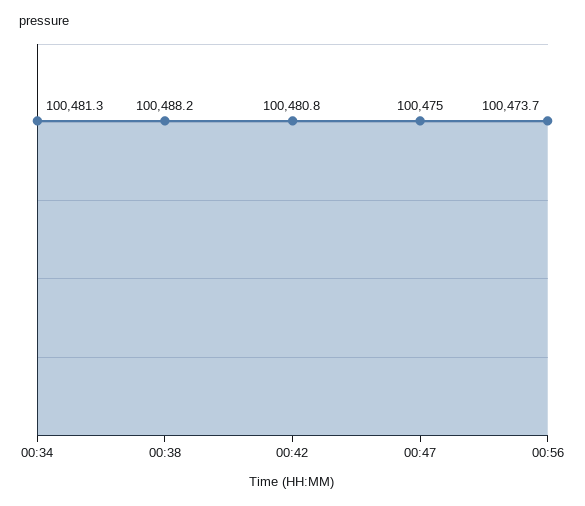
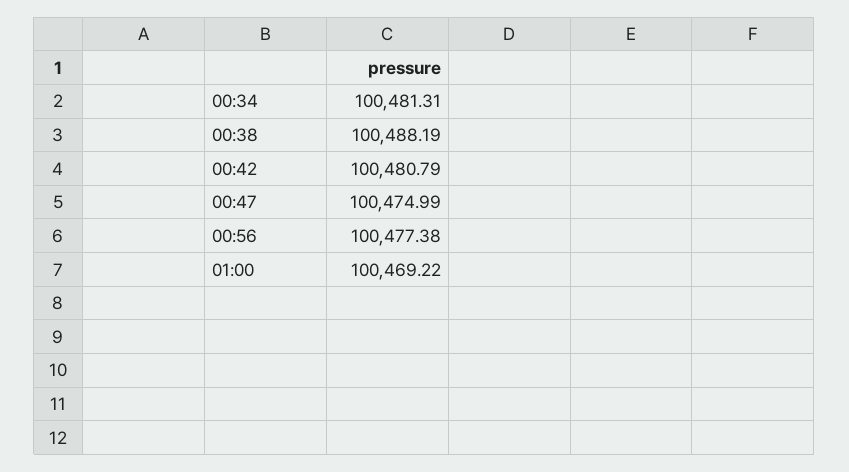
00:56: 100473.7 -> 100477.38
01:00: none -> 100469.22

